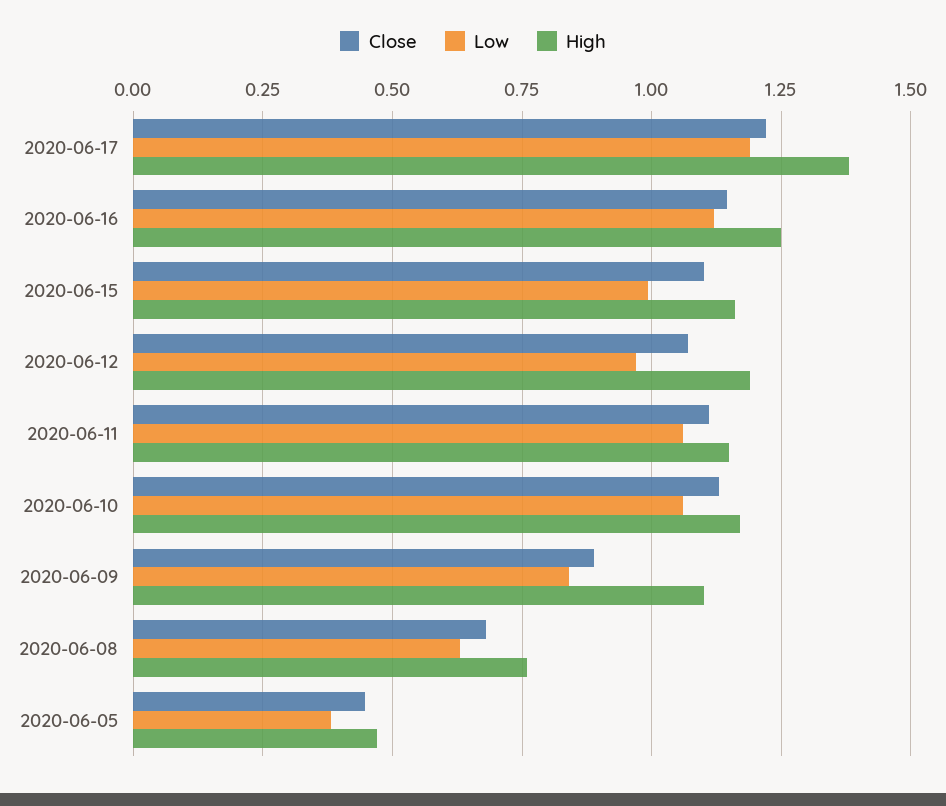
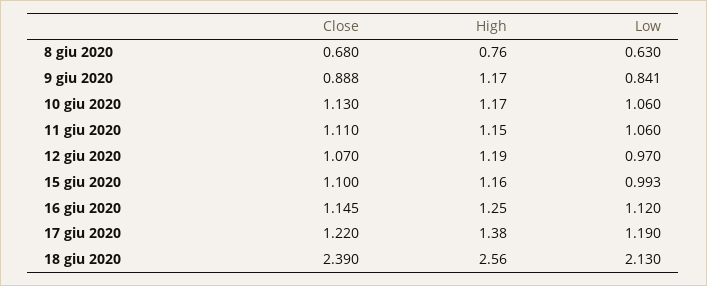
High, 2020-06-09: 1.1 -> 1.17
Close, 2020-06-05: 0.45 -> none
Low, 2020-06-05: 0.375 -> none
High, 2020-06-05: 0.475 -> none
Close, 18 giu 2020: none -> 2.39
High, 18 giu 2020: none -> 2.56
Low, 18 giu 2020: none -> 2.13

